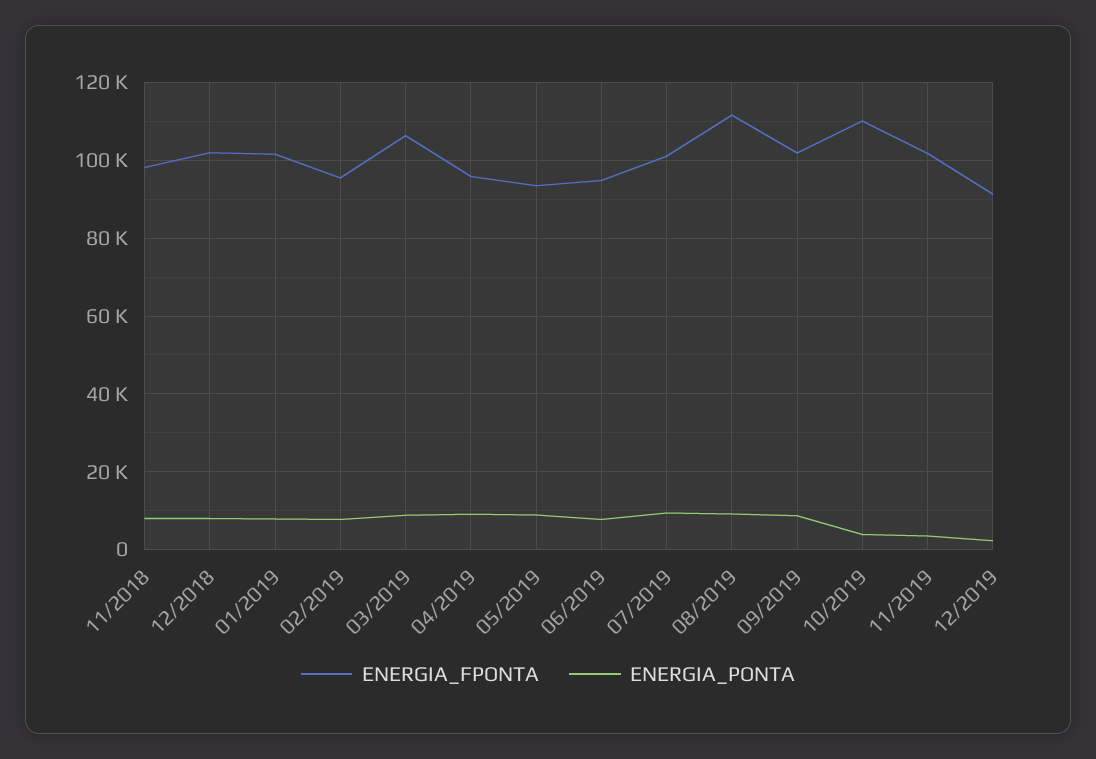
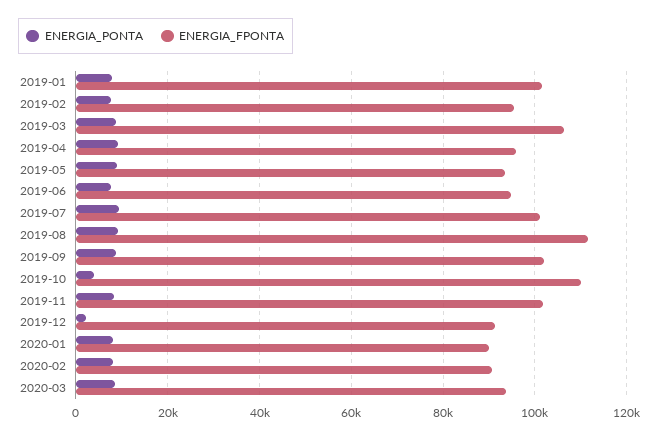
ENERGIA_FPONTA, 11/2018: 98000 -> none
ENERGIA_PONTA, 11/2018: 8000 -> none
ENERGIA_FPONTA, 12/2018: 102000 -> none
ENERGIA_PONTA, 12/2018: 8000 -> none
ENERGIA_PONTA, 11/2019: 4000 -> 8000
ENERGIA_PONTA, 2020-01: none -> 8000
ENERGIA_FPONTA, 2020-01: none -> 90000
ENERGIA_PONTA, 2020-02: none -> 8000
ENERGIA_FPONTA, 2020-02: none -> 90000
ENERGIA_PONTA, 2020-03: none -> 8000
ENERGIA_FPONTA, 2020-03: none -> 94000

